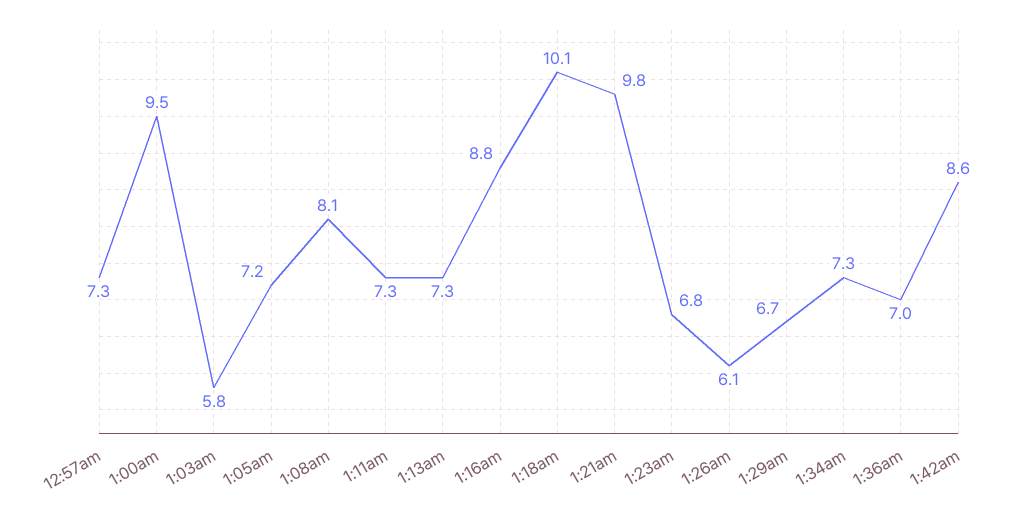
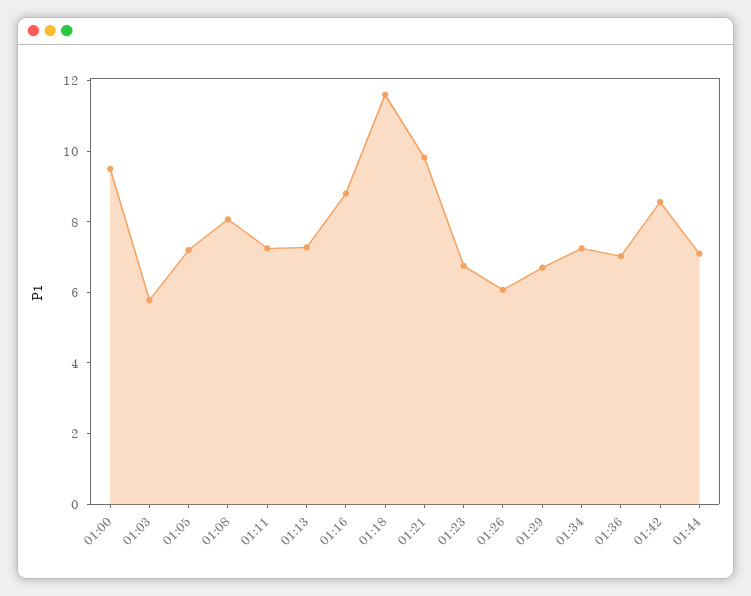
12:57am: 7.3 -> none
1:18am: 10.1 -> 11.5
01:44: none -> 7

